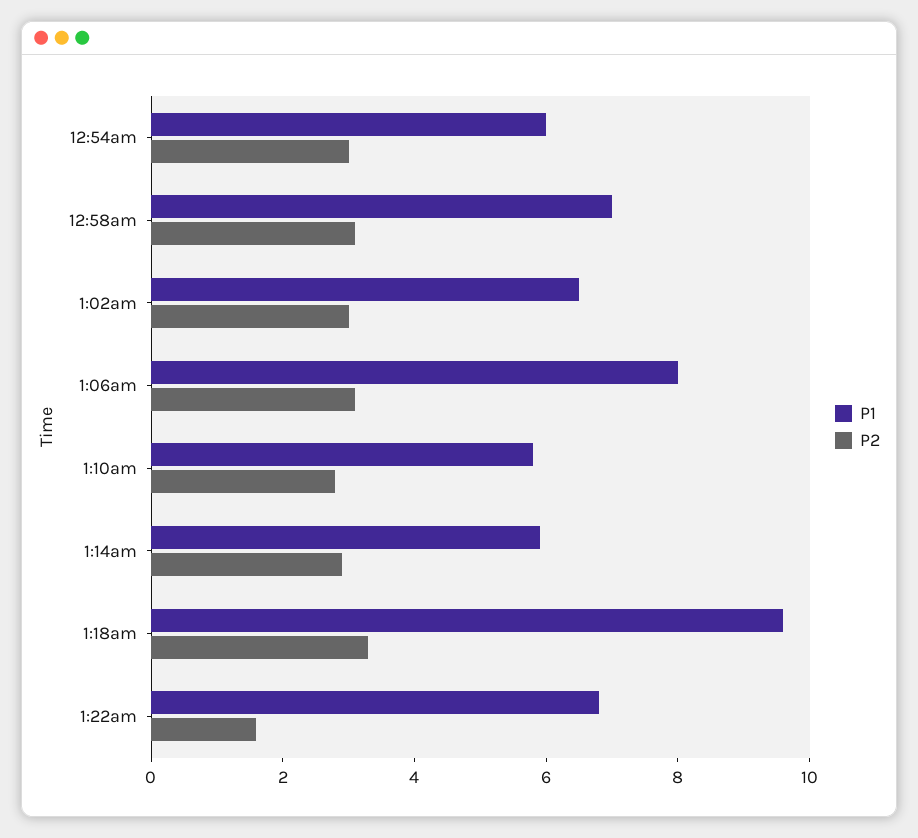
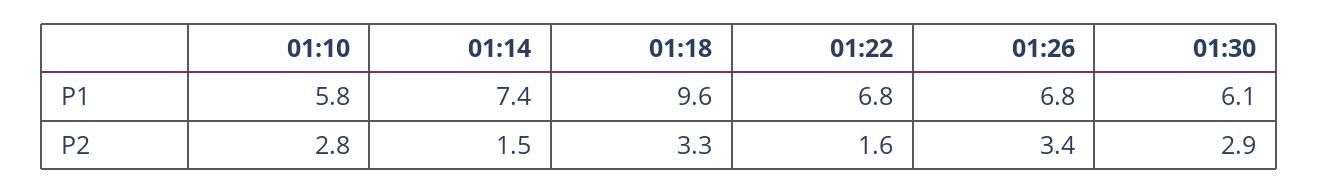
P1, 12:54am: 6 -> none
P2, 12:54am: 3 -> none
P1, 12:58am: 7 -> none
P2, 12:58am: 3 -> none
P1, 1:02am: 6.5 -> none
P2, 1:02am: 3 -> none
P1, 1:06am: 8 -> none
P2, 1:06am: 3 -> none
P1, 1:14am: 6 -> 7.4
P2, 1:14am: 3 -> 1.5
P1, 01:26: none -> 6.8
P1, 01:30: none -> 6.1
P2, 01:26: none -> 3.4
P2, 01:30: none -> 2.9

